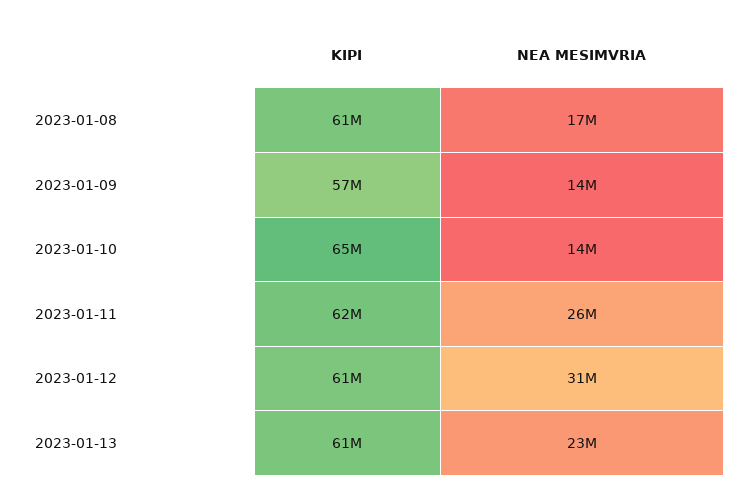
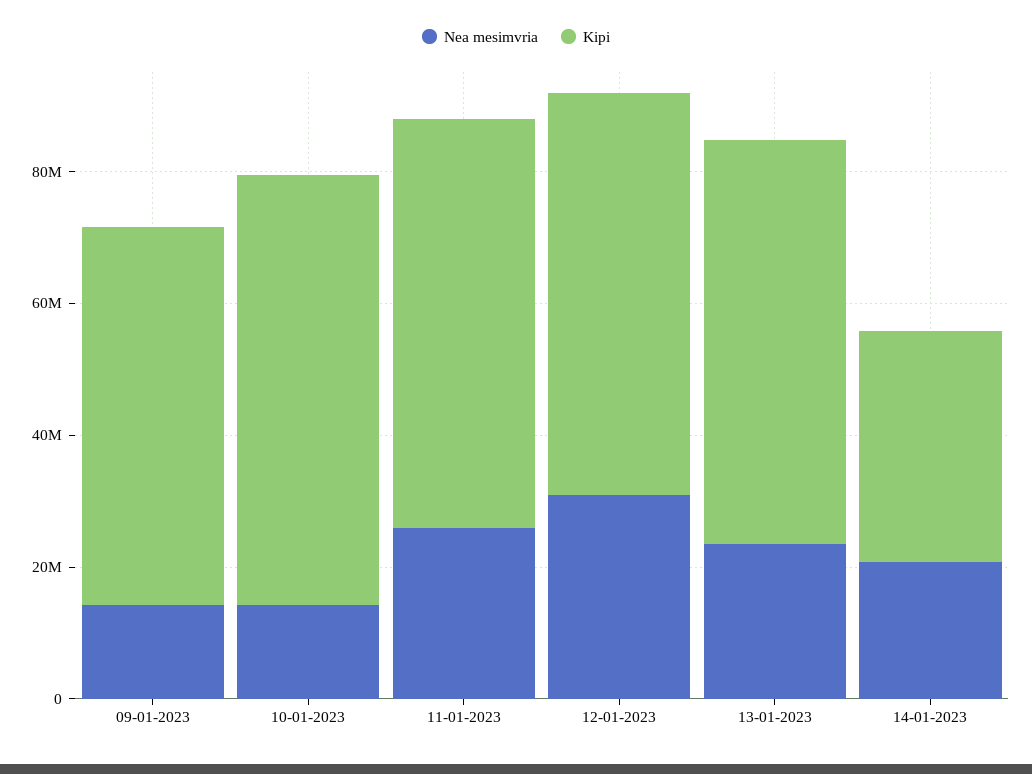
KIPI, 2023-01-08: 61000000 -> none
NEA MESIMVRIA, 2023-01-08: 17000000 -> none
NEA MESIMVRIA, 14-01-2023: none -> 20000000
KIPI, 14-01-2023: none -> 35000000

